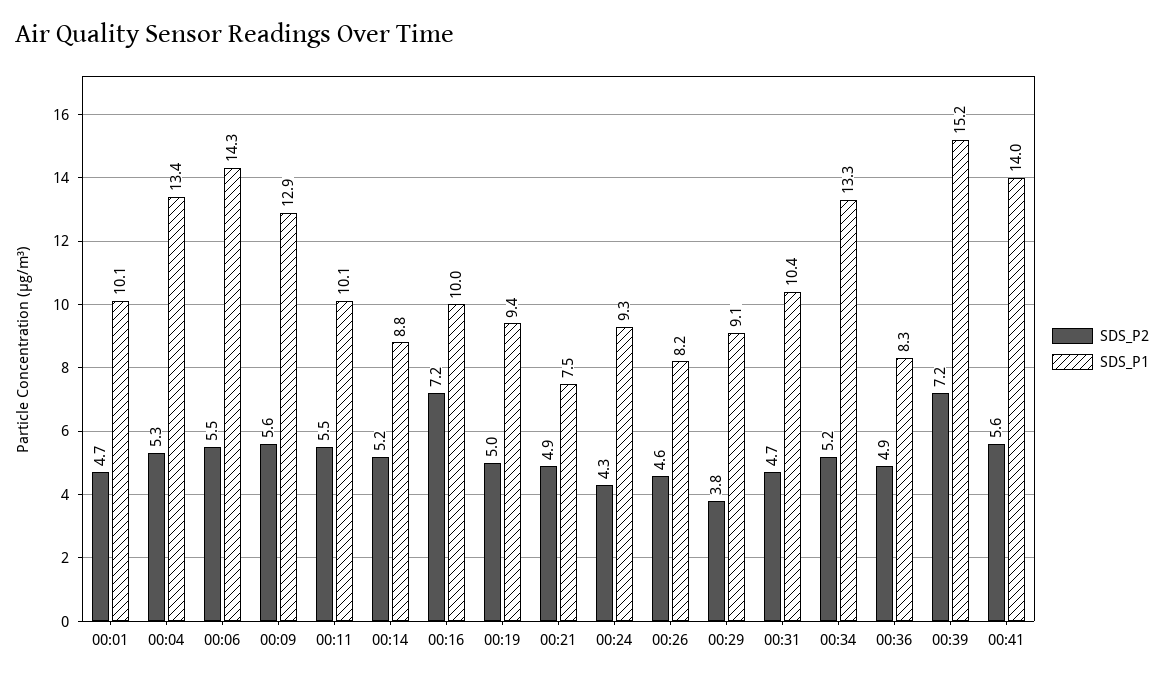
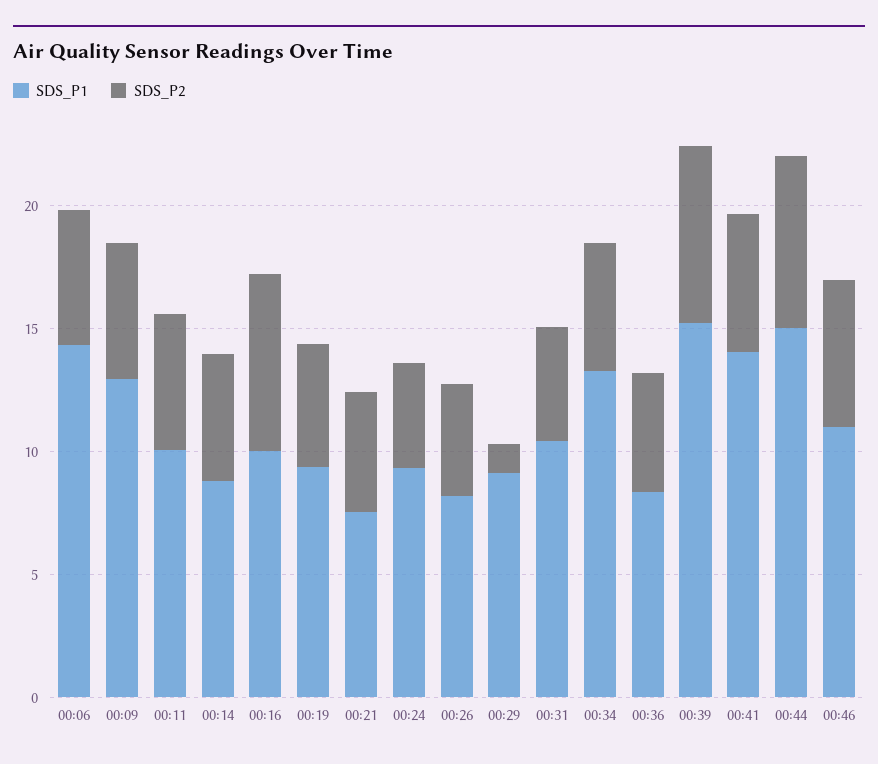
SDS_P2, 00:01: 4.7 -> none
SDS_P1, 00:01: 10.1 -> none
SDS_P2, 00:04: 5.3 -> none
SDS_P1, 00:04: 13.4 -> none
SDS_P2, 00:29: 3.8 -> 1
SDS_P1, 00:44: none -> 15
SDS_P2, 00:44: none -> 7
SDS_P1, 00:46: none -> 11
SDS_P2, 00:46: none -> 6

